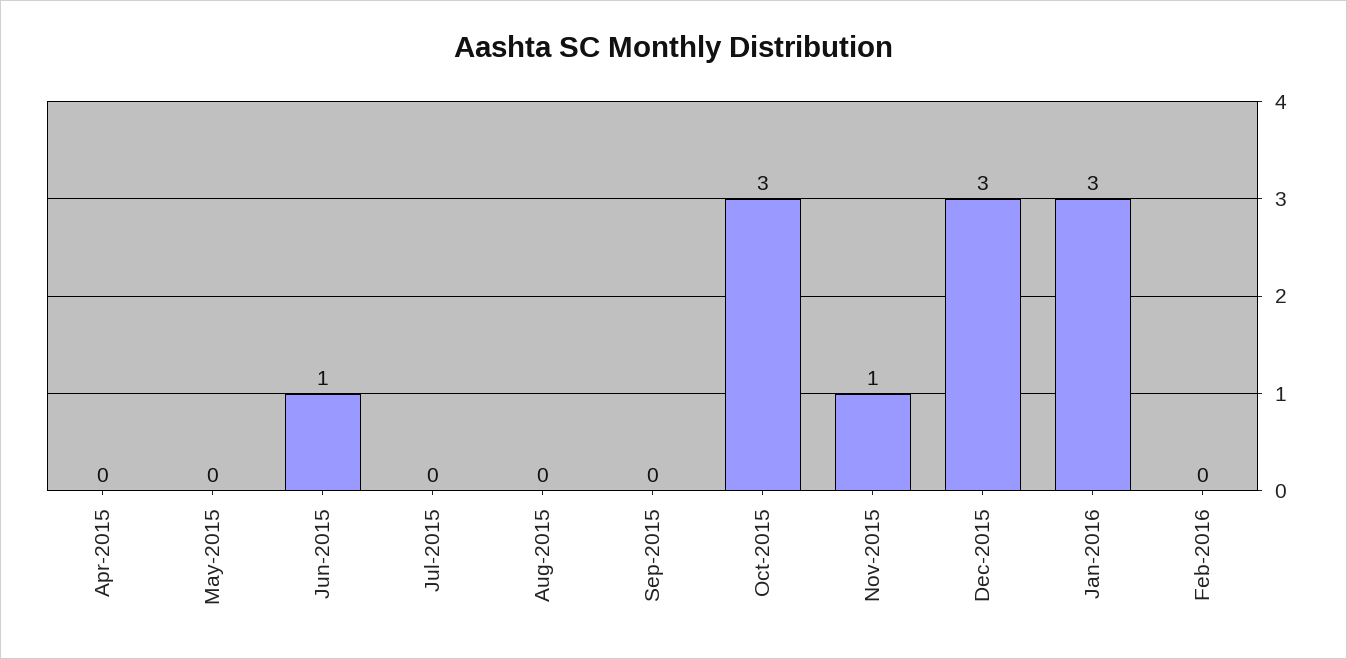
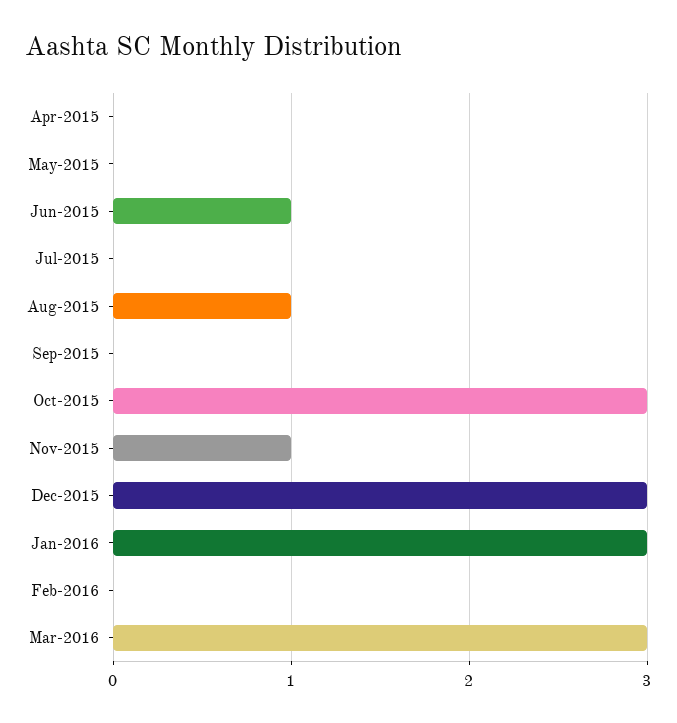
Aug-2015: 0 -> 1
Mar-2016: none -> 3

